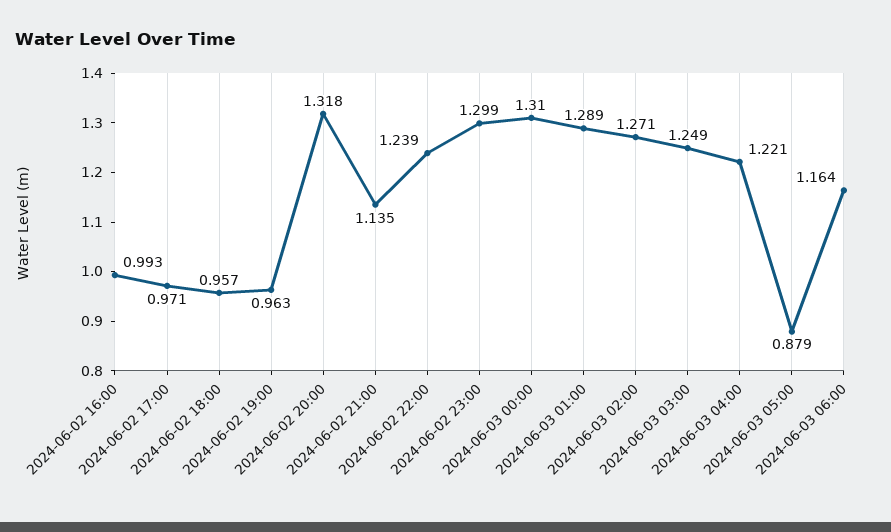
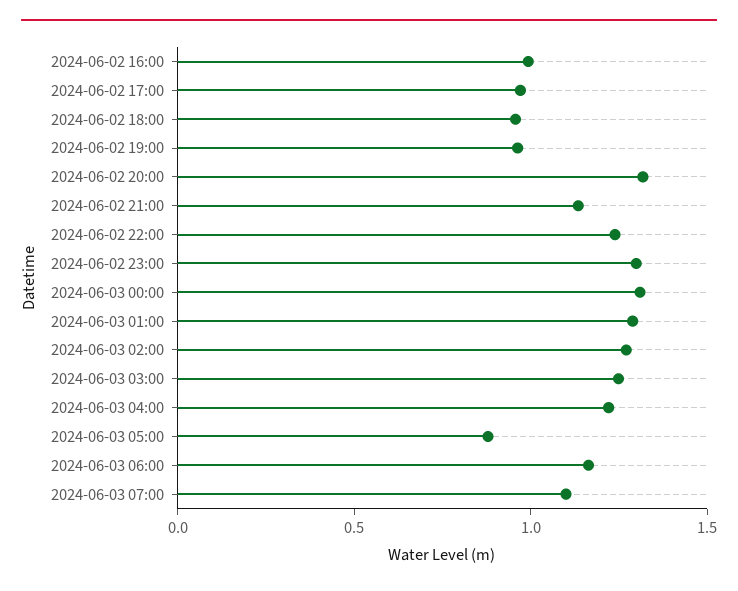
2024-06-03 07:00: none -> 1.1

